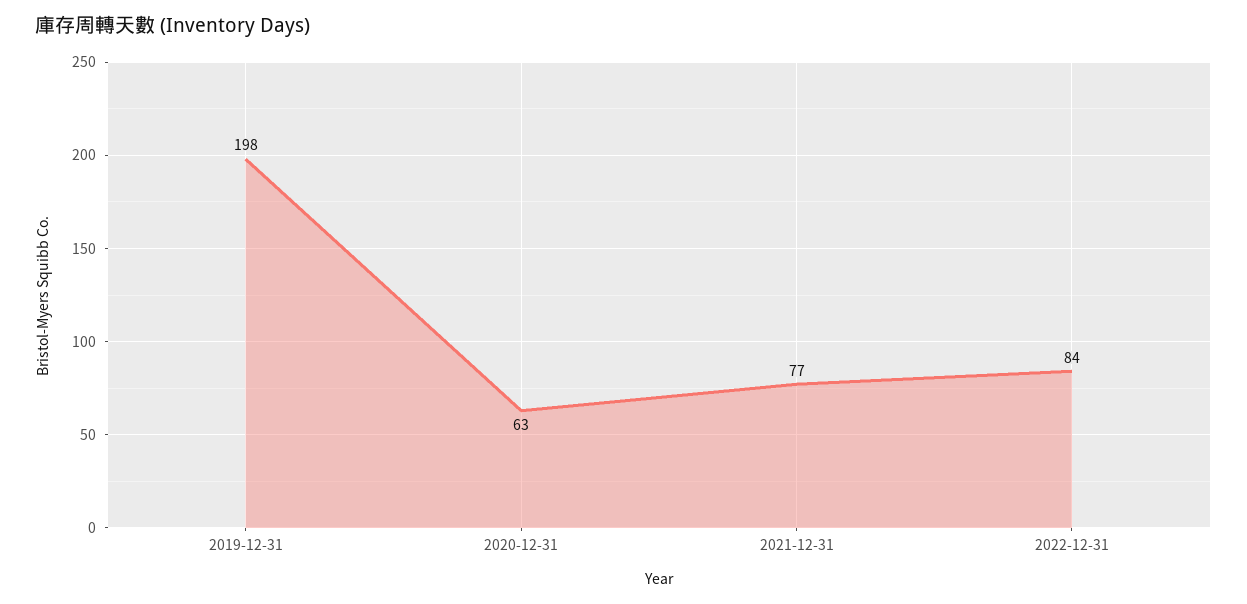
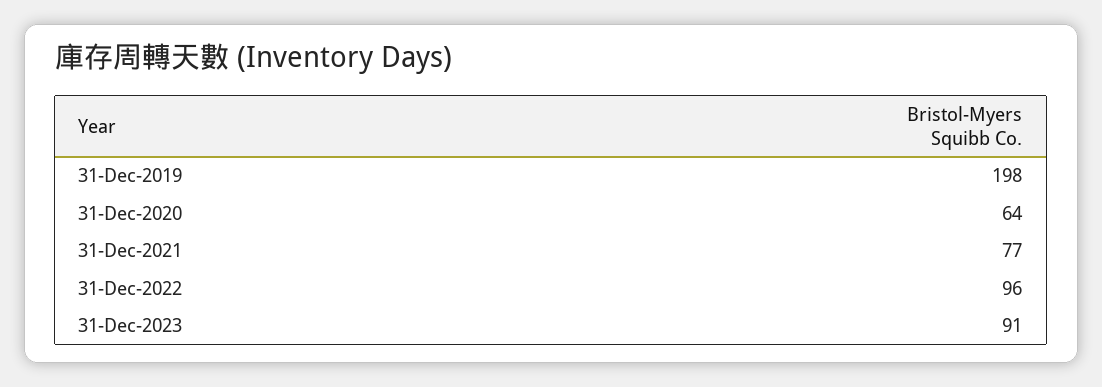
2020-12-31: 63 -> 64
2022-12-31: 84 -> 96
31-Dec-2023: none -> 91

